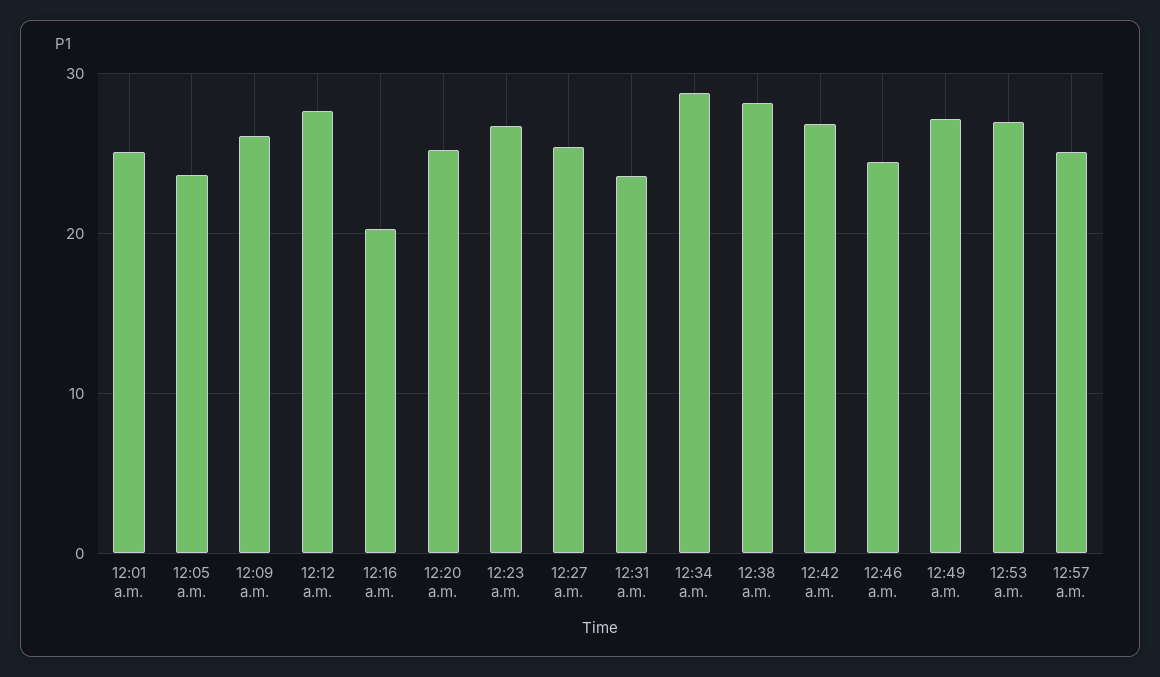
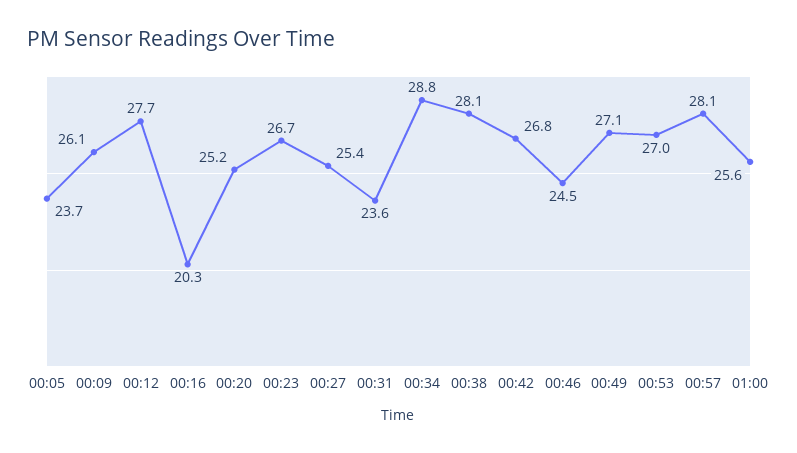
12:01 a.m.: 25 -> none
12:57 a.m.: 25 -> 28.1
01:00: none -> 25.6

